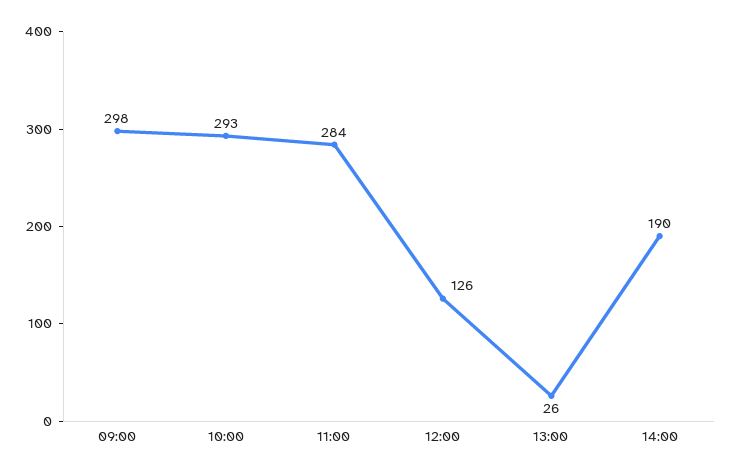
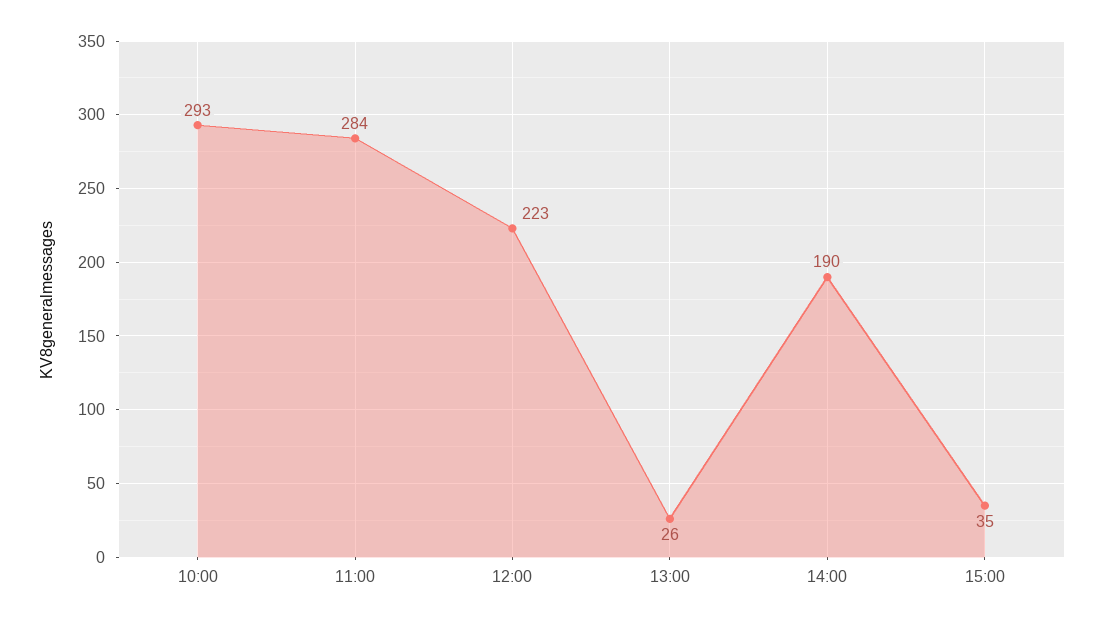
09:00: 298 -> none
12:00: 126 -> 223
15:00: none -> 35

